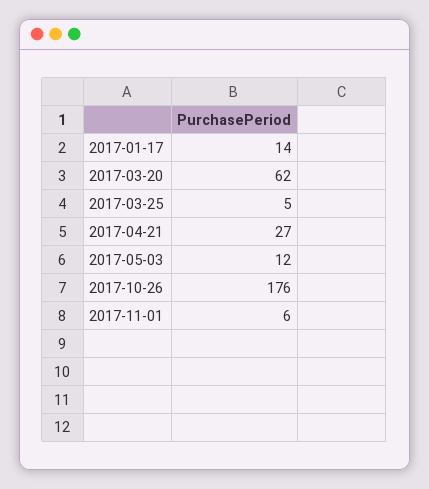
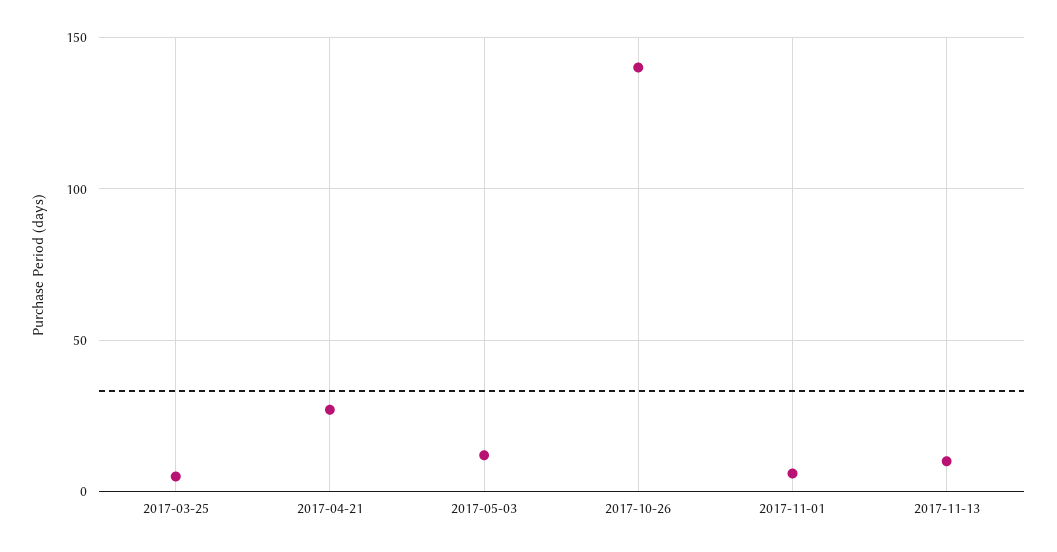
2017-01-17: 14 -> none
2017-03-20: 62 -> none
2017-10-26: 176 -> 140
2017-11-13: none -> 10

